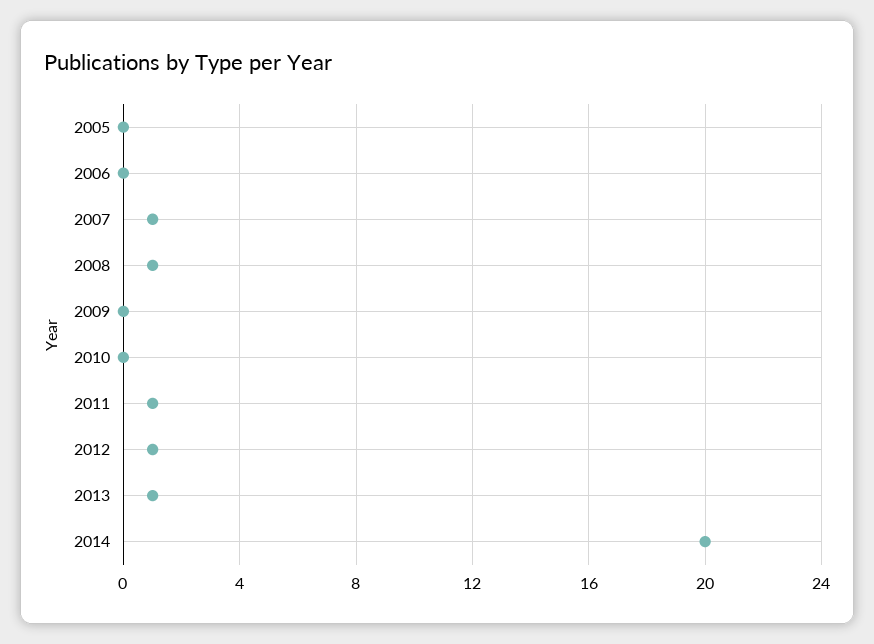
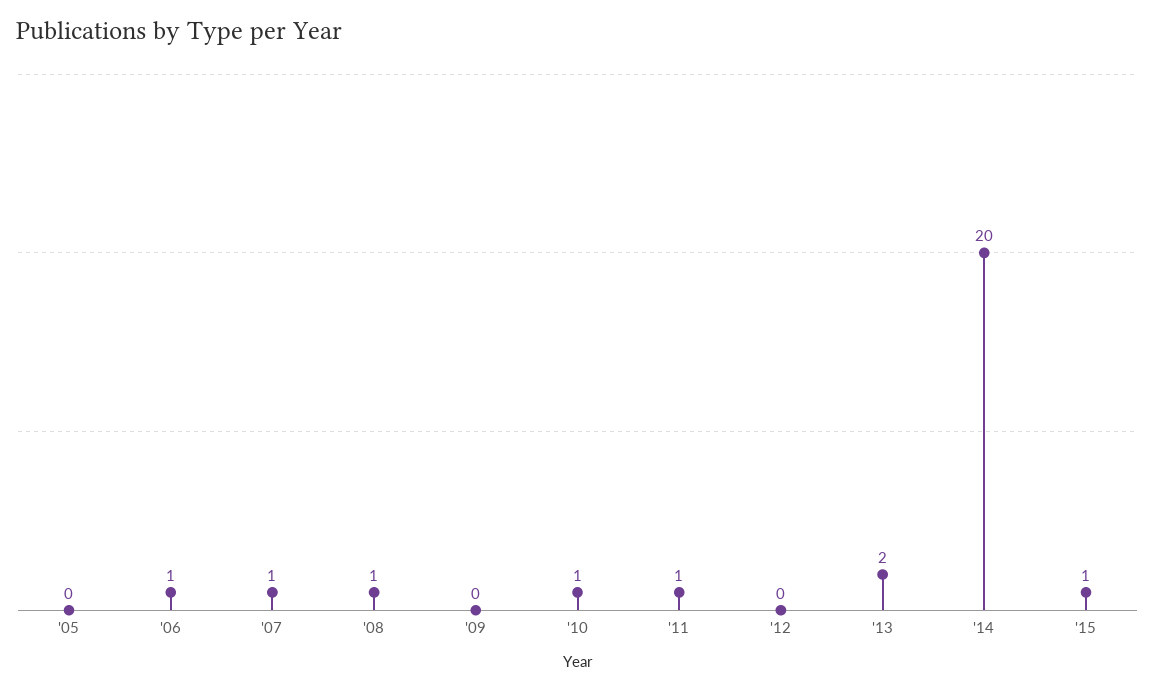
2006: 0 -> 1
2010: 0 -> 1
2012: 1 -> 0
2013: 1 -> 2
'15: none -> 1

